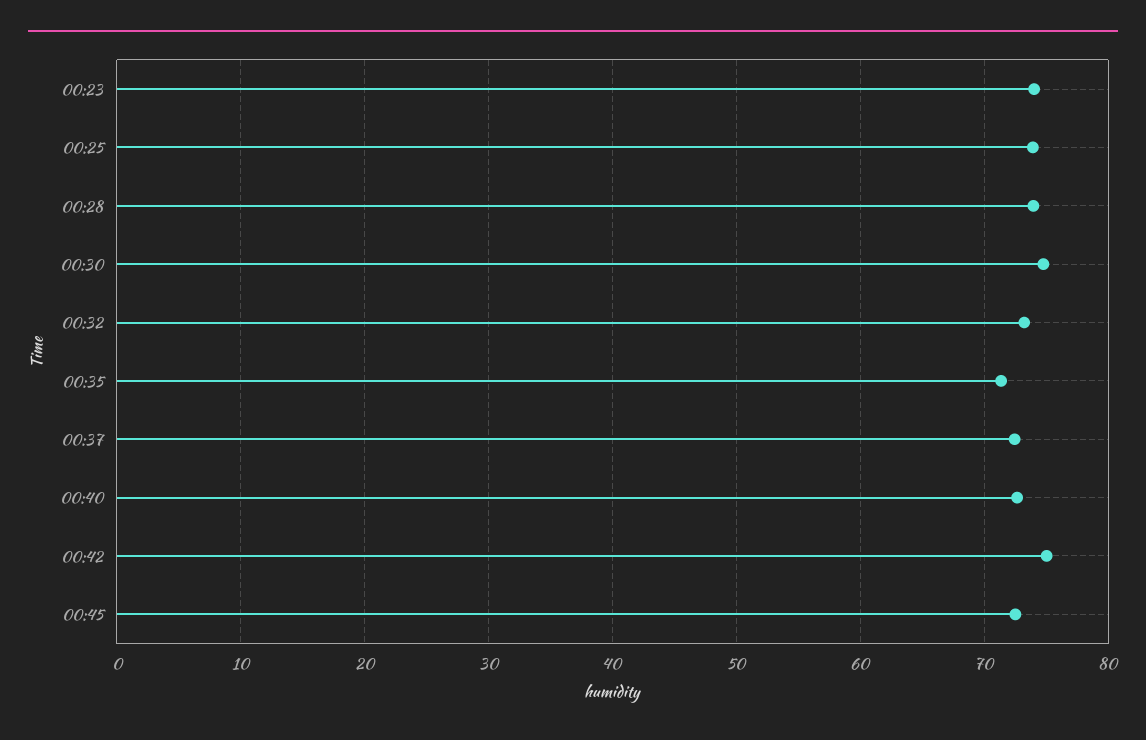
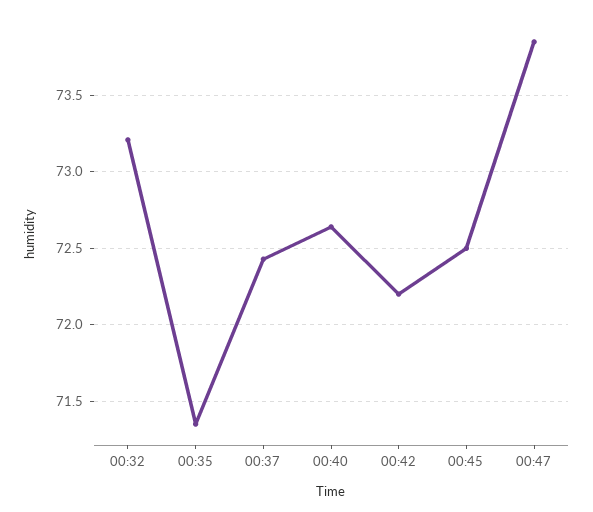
00:23: 74 -> none
00:25: 74 -> none
00:28: 74 -> none
00:30: 75 -> none
00:42: 75 -> 72.2
00:47: none -> 73.85

